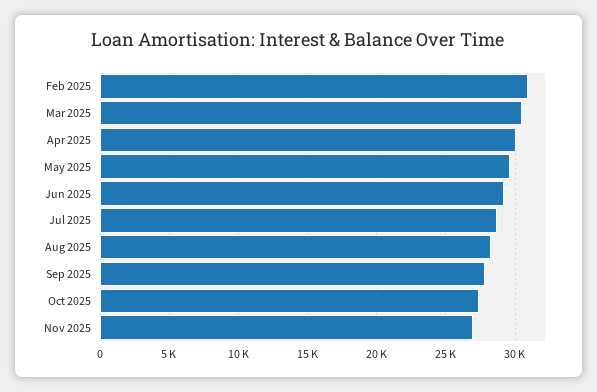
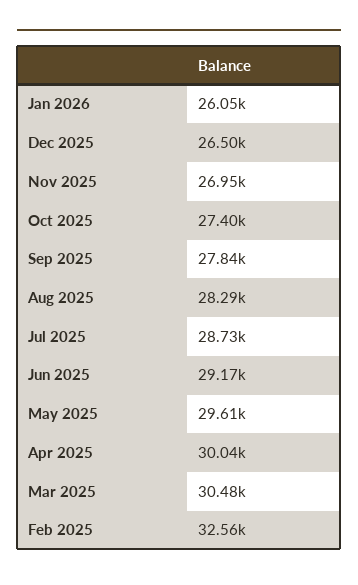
Feb 2025: 31000 -> 32560
Jan 2026: none -> 26050
Dec 2025: none -> 26500

